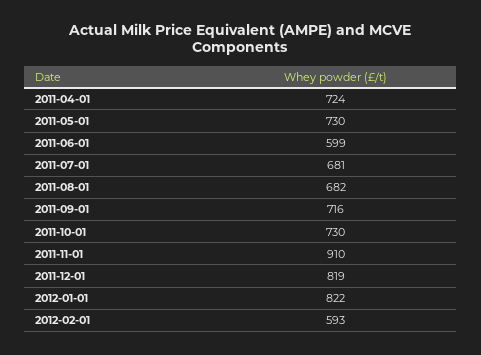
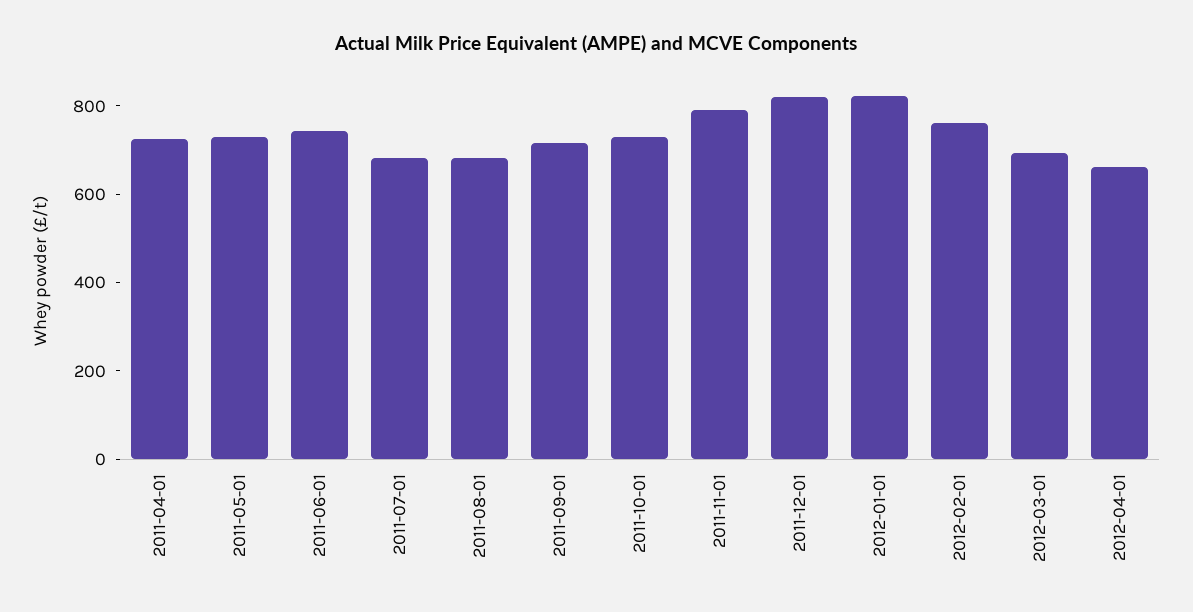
2011-06-01: 599 -> 750
2011-11-01: 910 -> 800
2012-02-01: 593 -> 750
2012-03-01: none -> 700
2012-04-01: none -> 650

